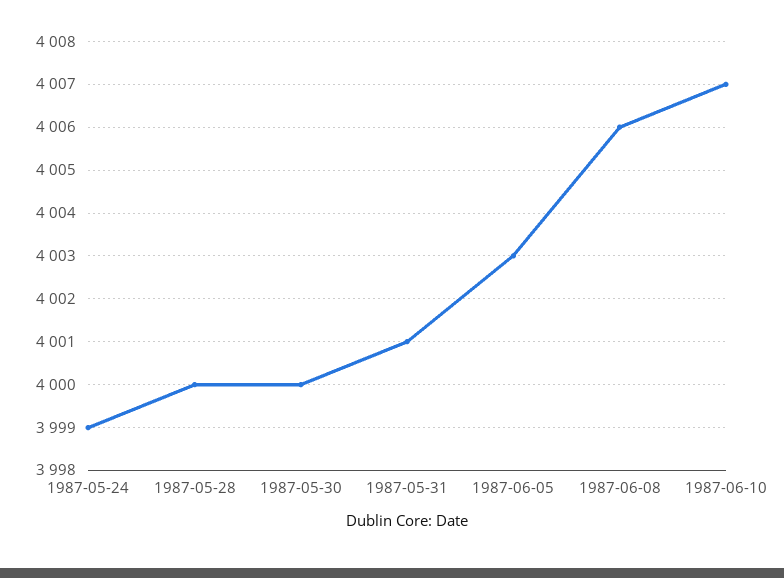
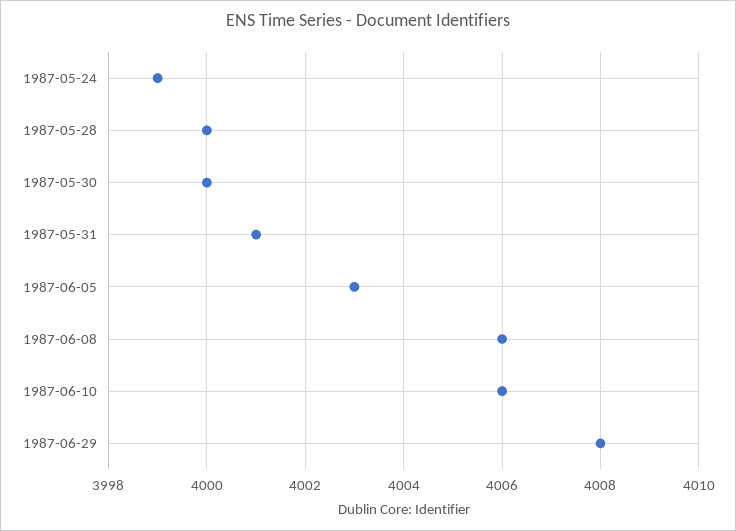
1987-06-10: 4007 -> 4006
1987-06-29: none -> 4008

